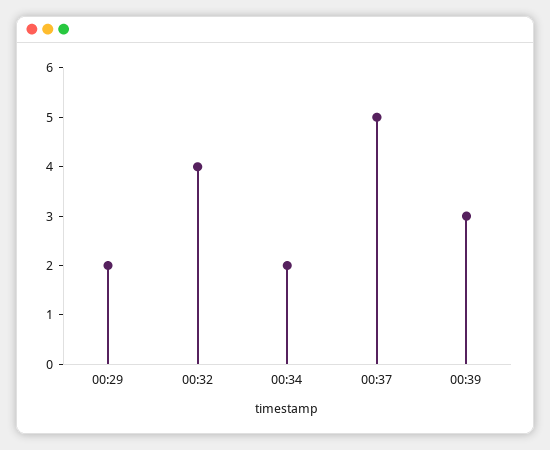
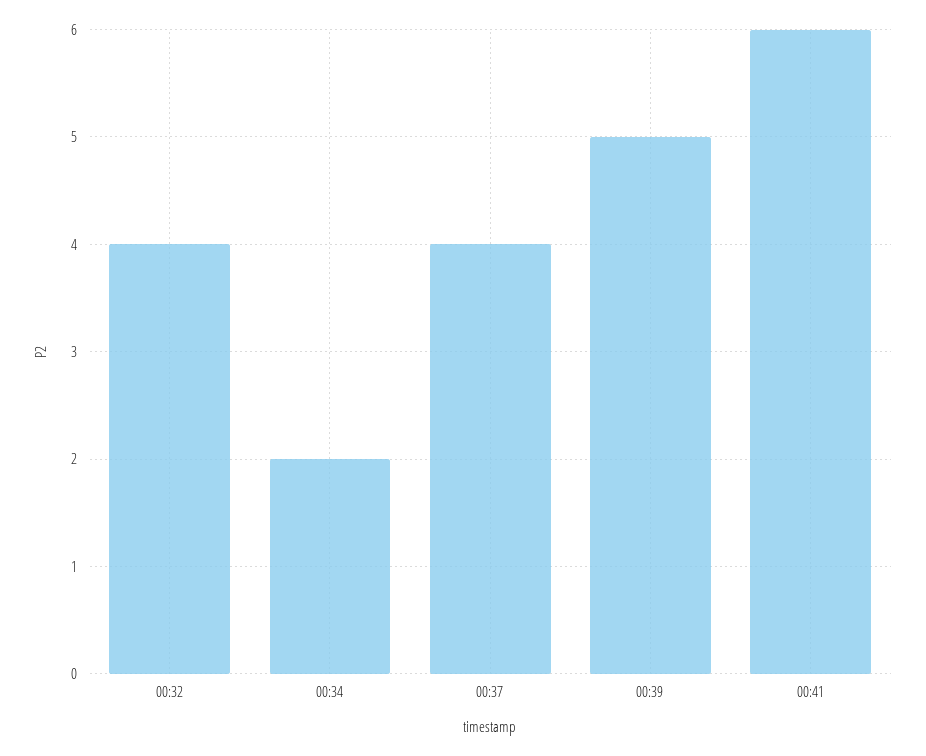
00:29: 2 -> none
00:37: 5 -> 4
00:39: 3 -> 5
00:41: none -> 6

